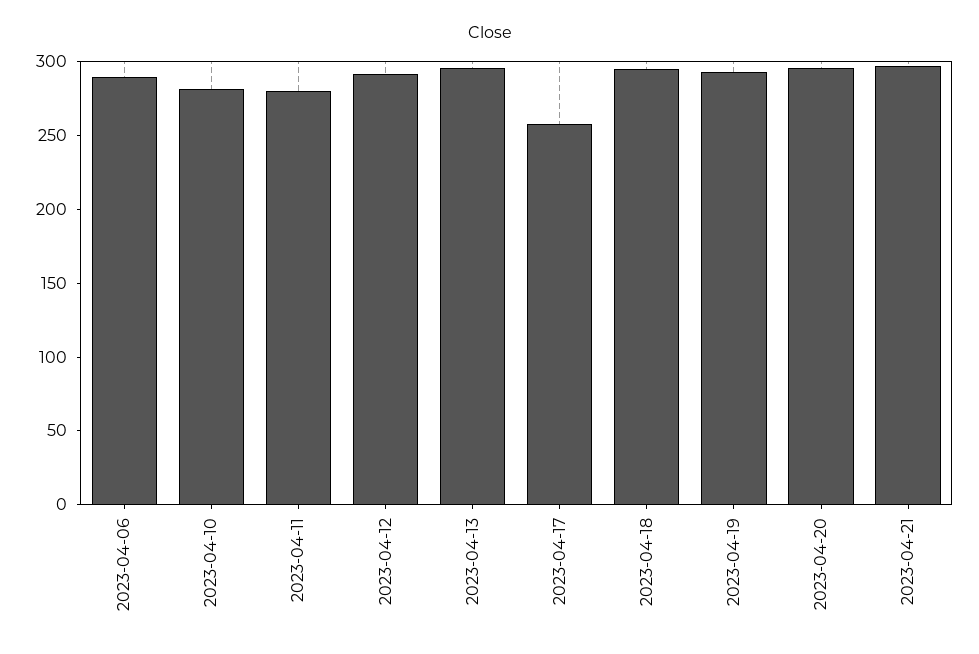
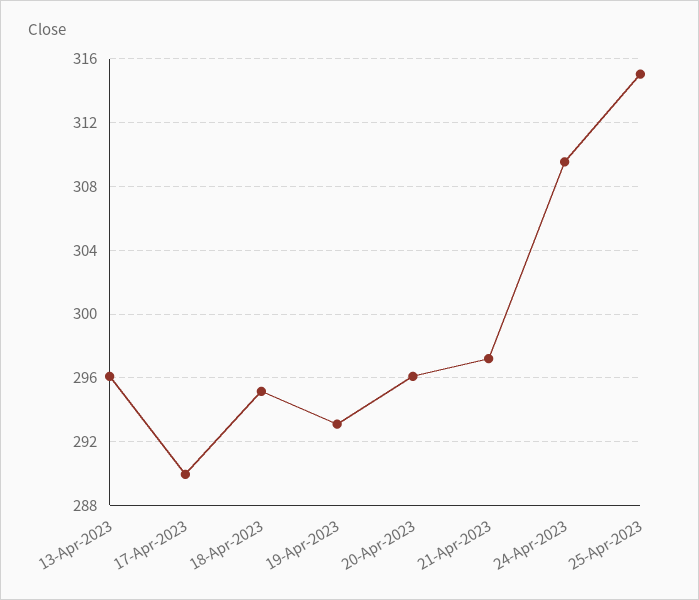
2023-04-06: 290 -> none
2023-04-10: 280 -> none
2023-04-11: 280 -> none
2023-04-12: 290 -> none
2023-04-17: 260 -> 290
24-Apr-2023: none -> 309.5
25-Apr-2023: none -> 315

